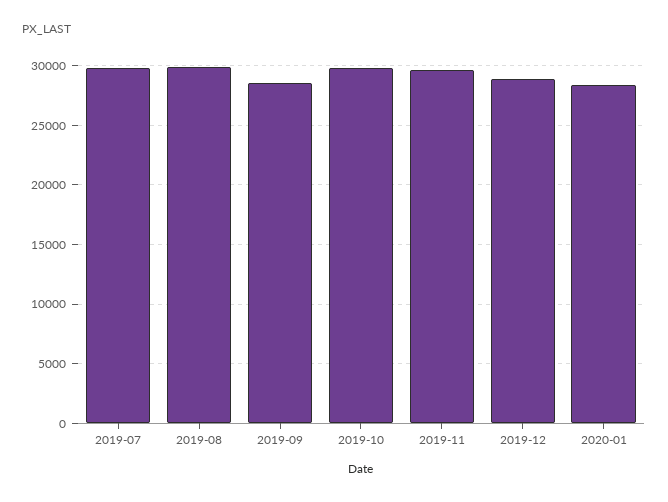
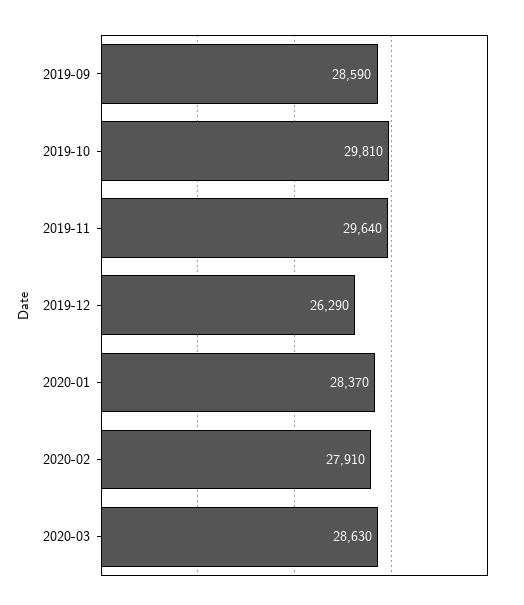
2019-07: 30000 -> none
2019-08: 30000 -> none
2019-12: 29000 -> 26290
2020-02: none -> 27910
2020-03: none -> 28630

